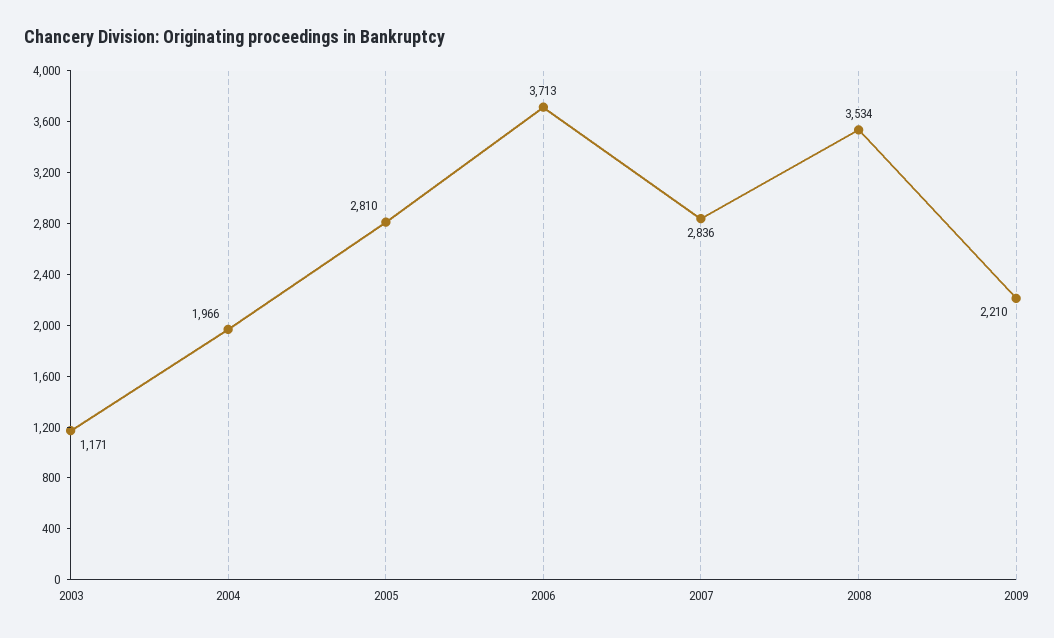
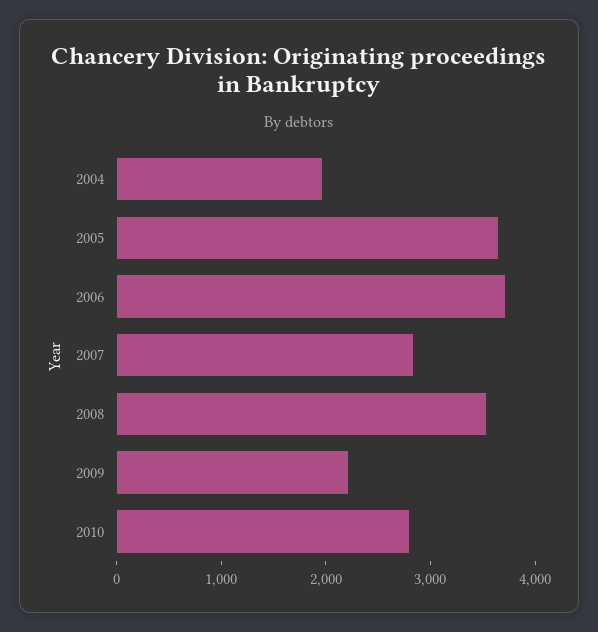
2003: 1171 -> none
2005: 2810 -> 3600
2010: none -> 2800

